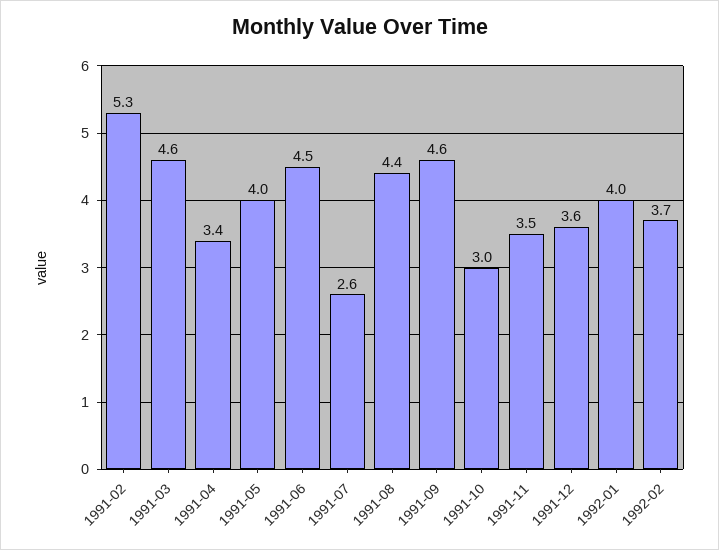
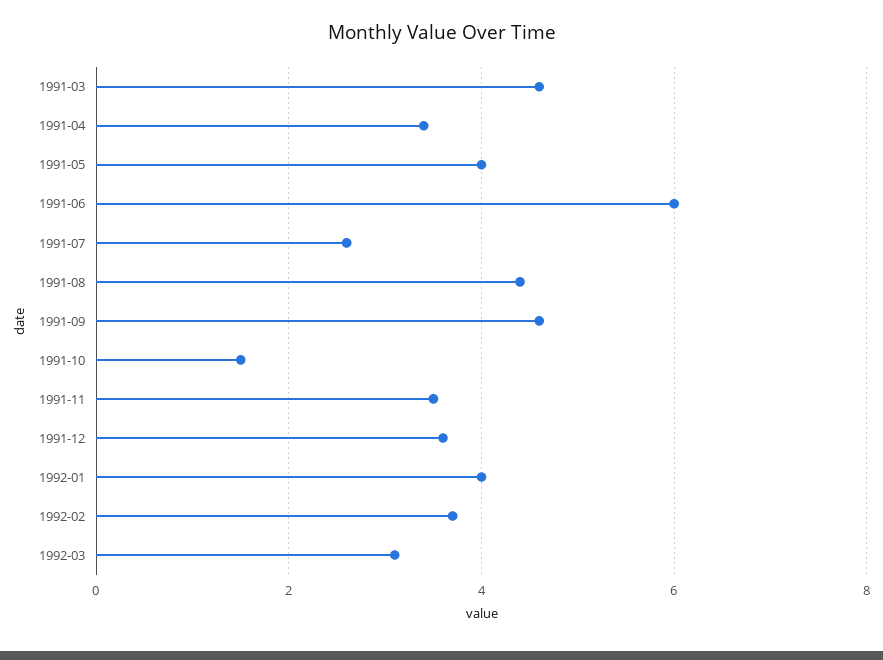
1991-02: 5.3 -> none
1991-06: 4.5 -> 6
1991-10: 3 -> 1.5
1992-03: none -> 3

